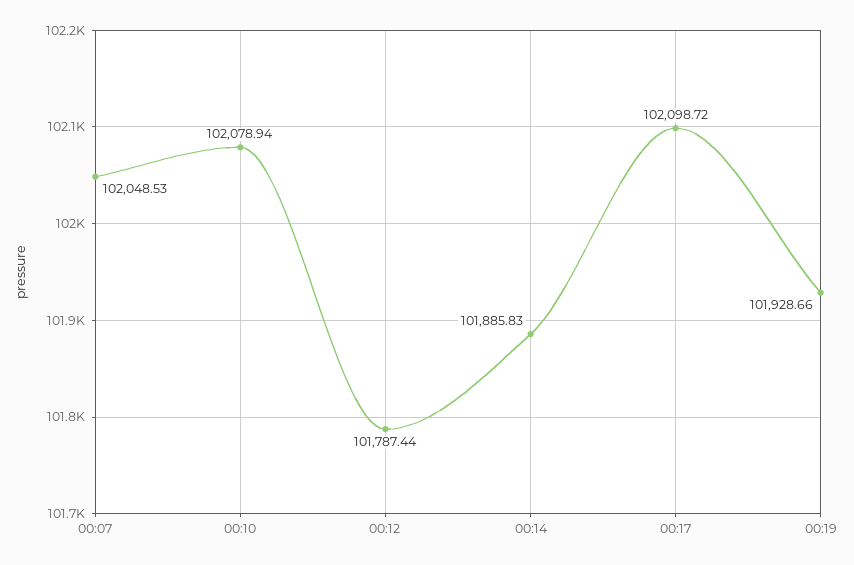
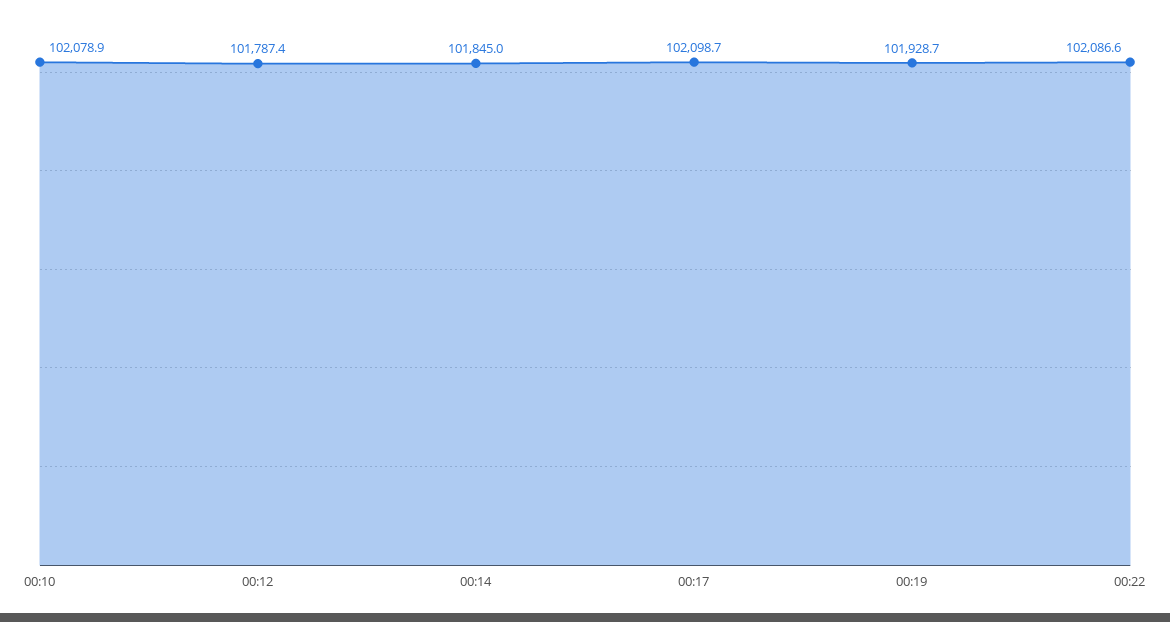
00:07: 102048.53 -> none
00:14: 101885.83 -> 101845
00:22: none -> 102086.6

